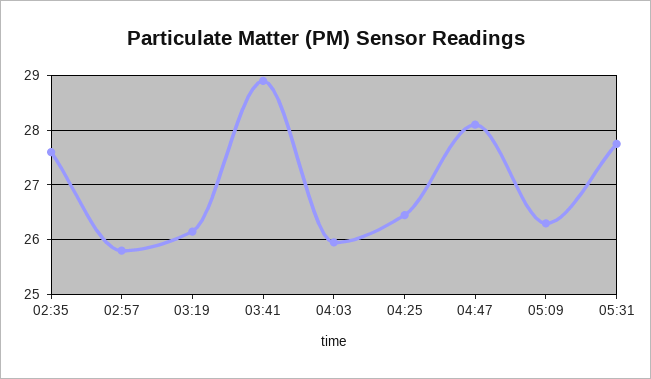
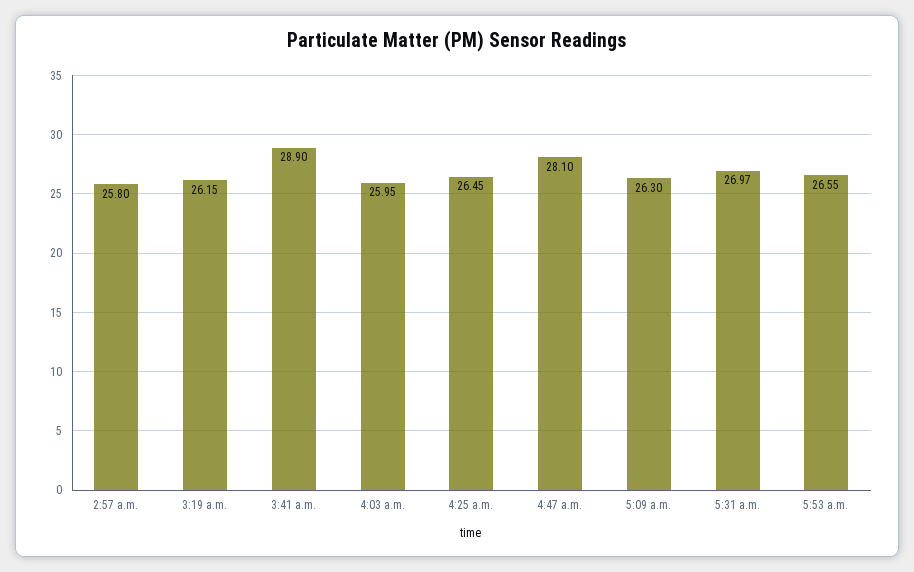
02:35: 27.6 -> none
05:31: 27.8 -> 26.97
5:53 a.m.: none -> 26.55

